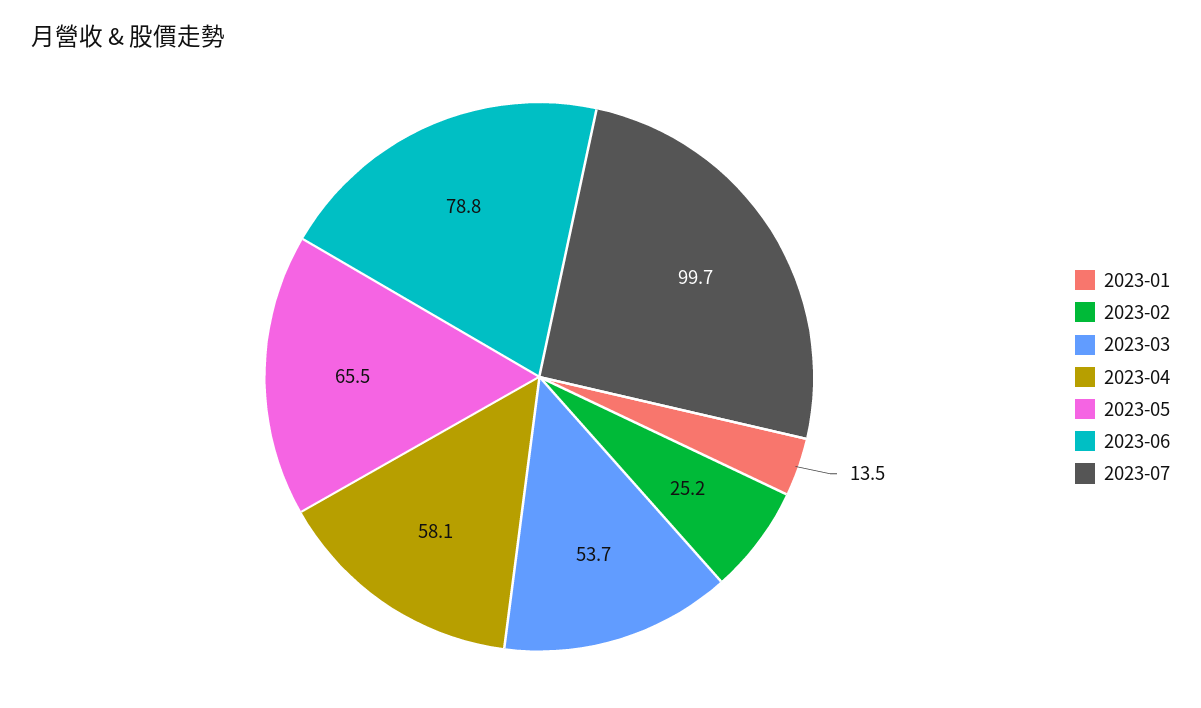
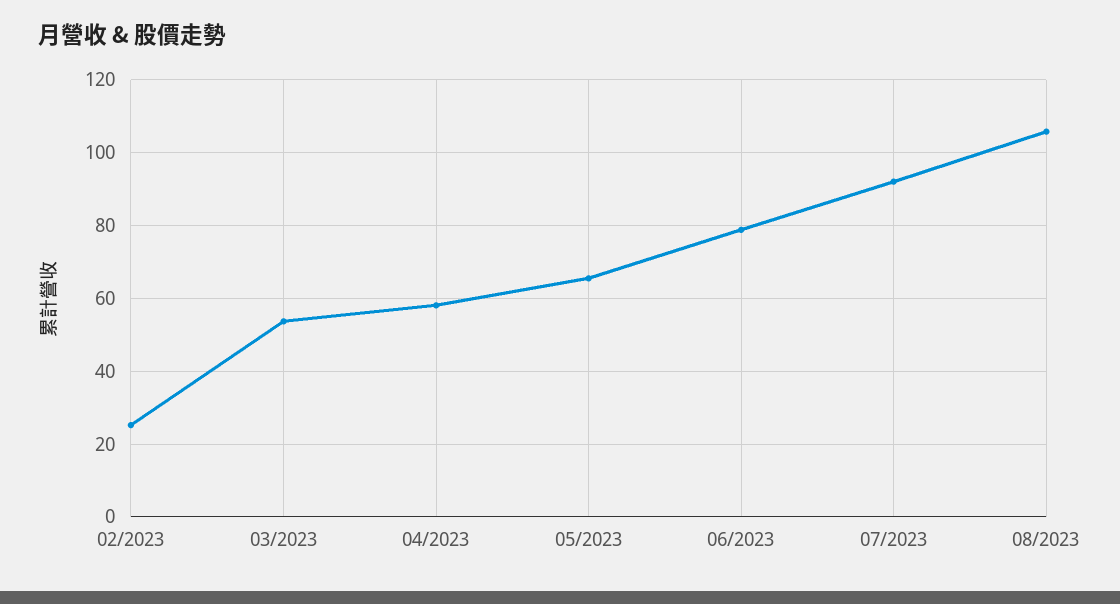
2023-01: 13.5 -> none
2023-07: 99.7 -> 92
08/2023: none -> 106

